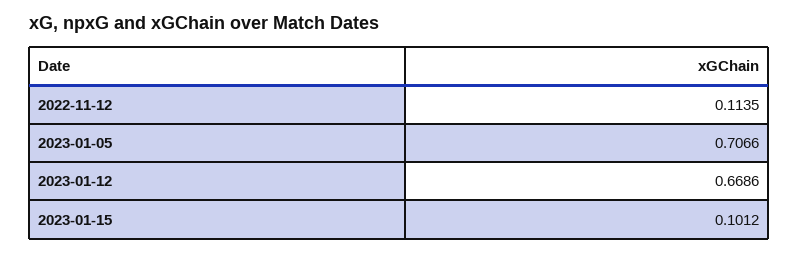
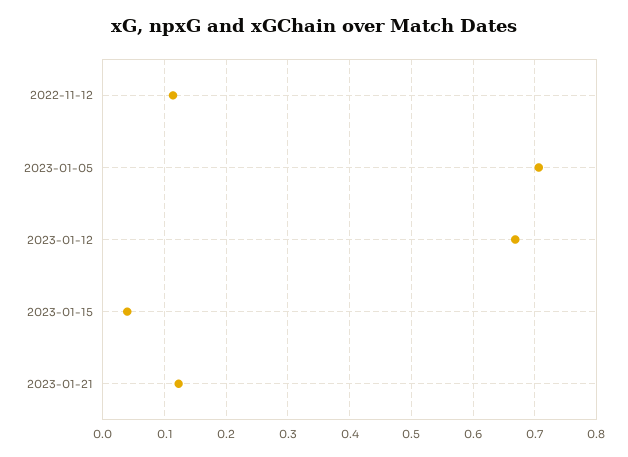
2023-01-15: 0.1012 -> 0.04
2023-01-21: none -> 0.12

